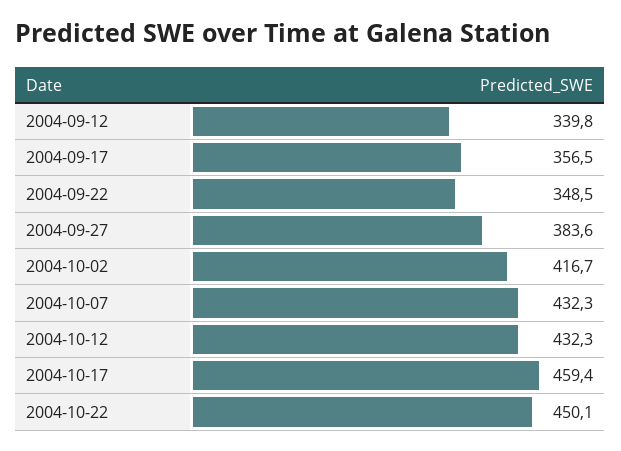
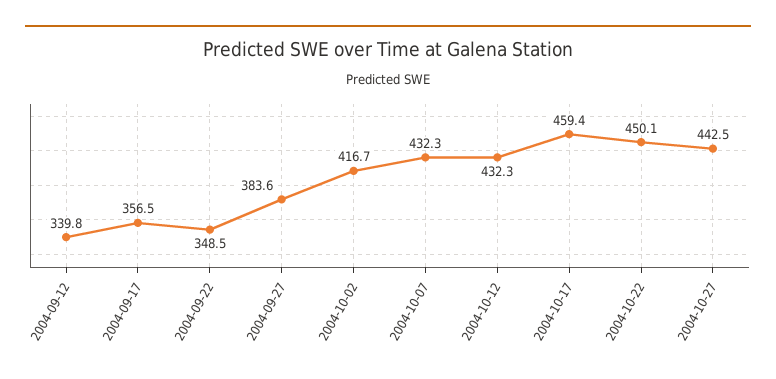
2004-10-27: none -> 442.5

